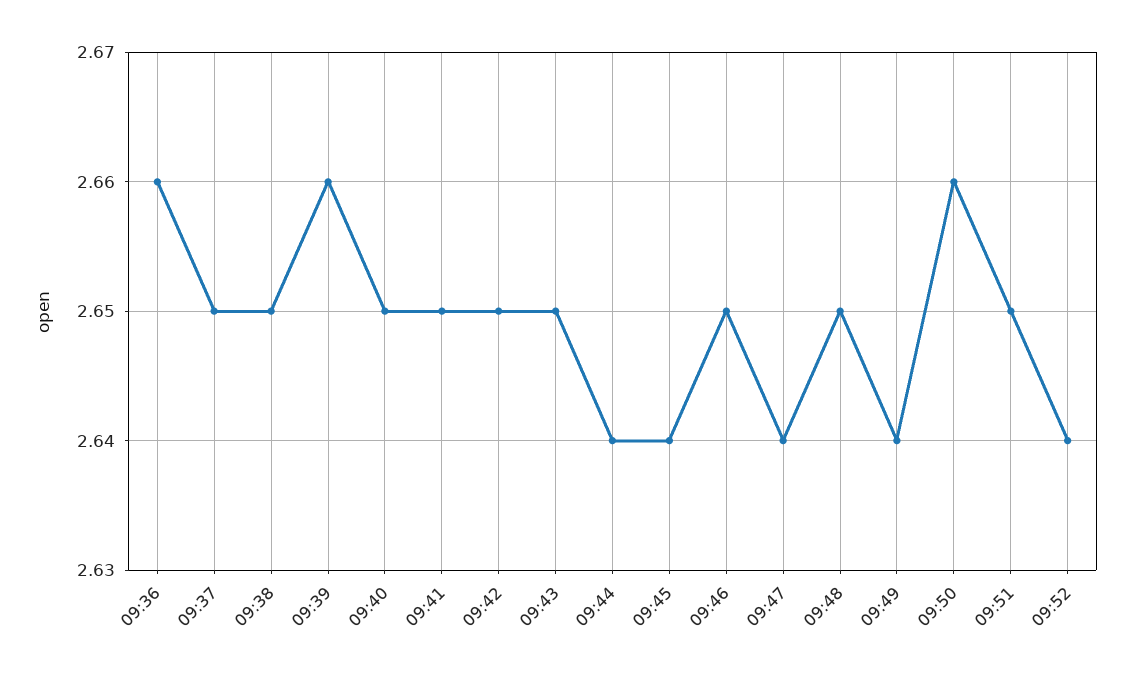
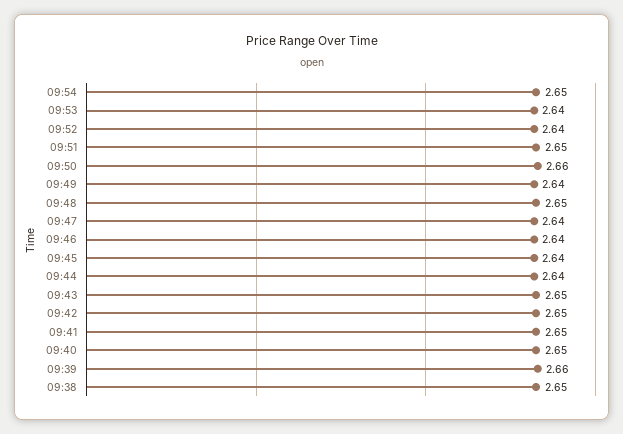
09:36: 2.66 -> none
09:37: 2.65 -> none
09:46: 2.65 -> 2.64
09:54: none -> 2.65
09:53: none -> 2.64

